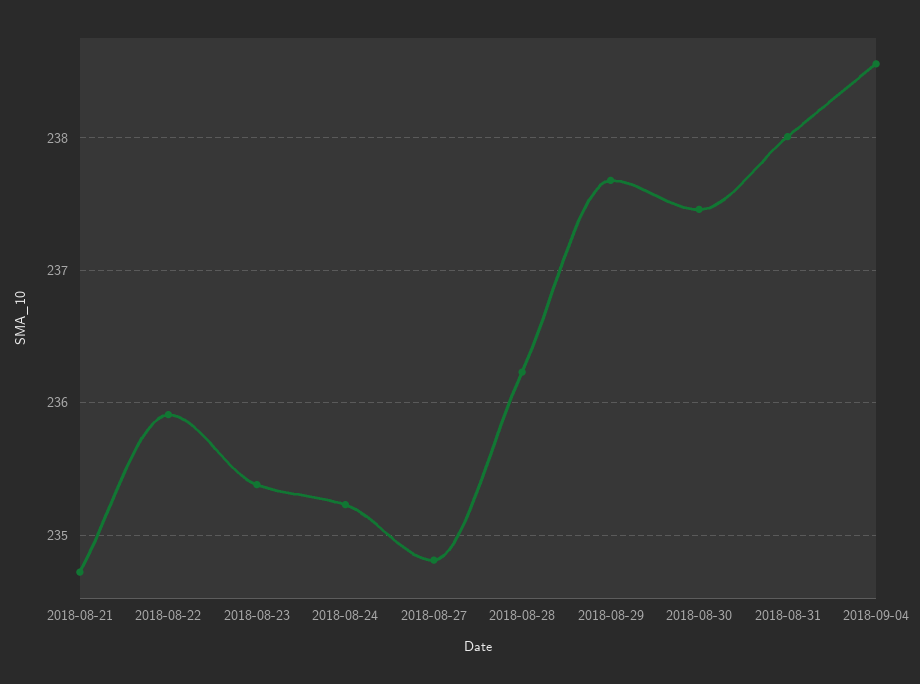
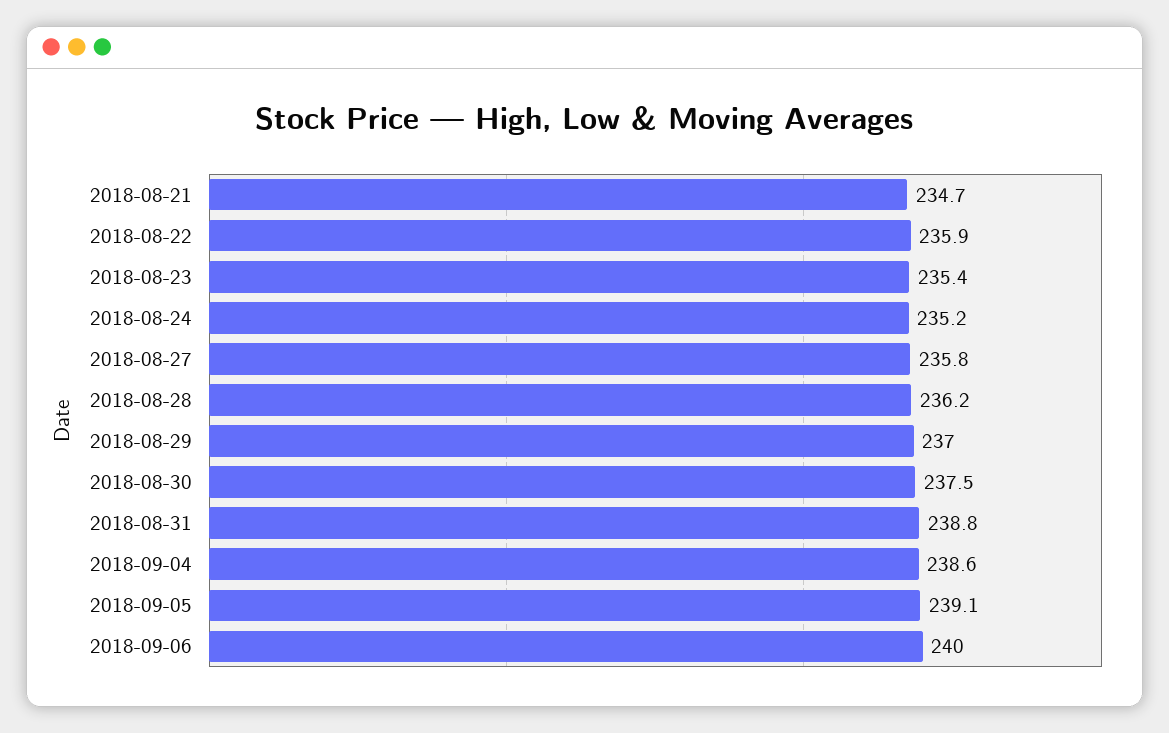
2018-08-27: 234.8 -> 235.8
2018-08-29: 237.7 -> 237
2018-08-31: 238 -> 238.8
2018-09-05: none -> 239.1
2018-09-06: none -> 240

